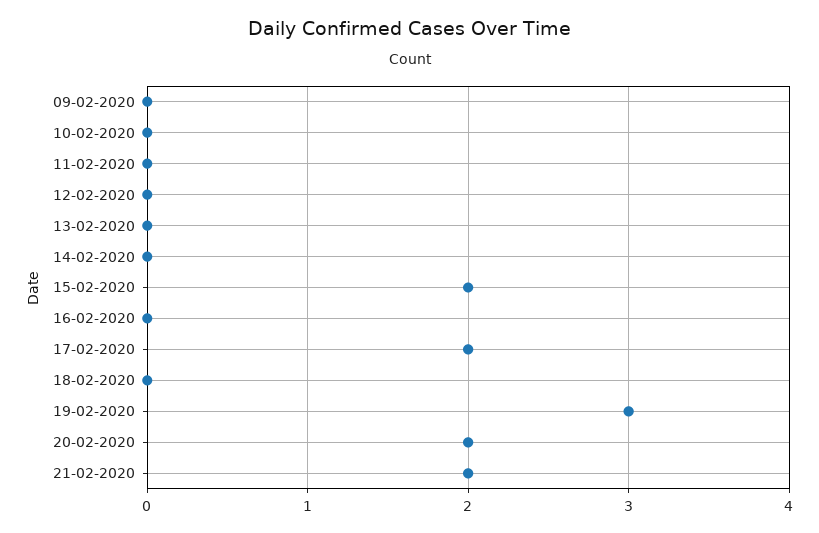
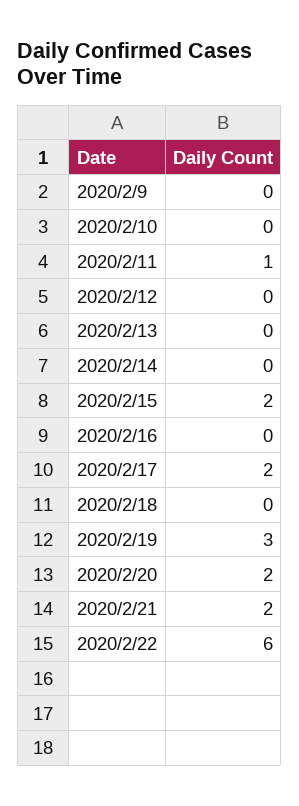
11-02-2020: 0 -> 1
2020/2/22: none -> 6

